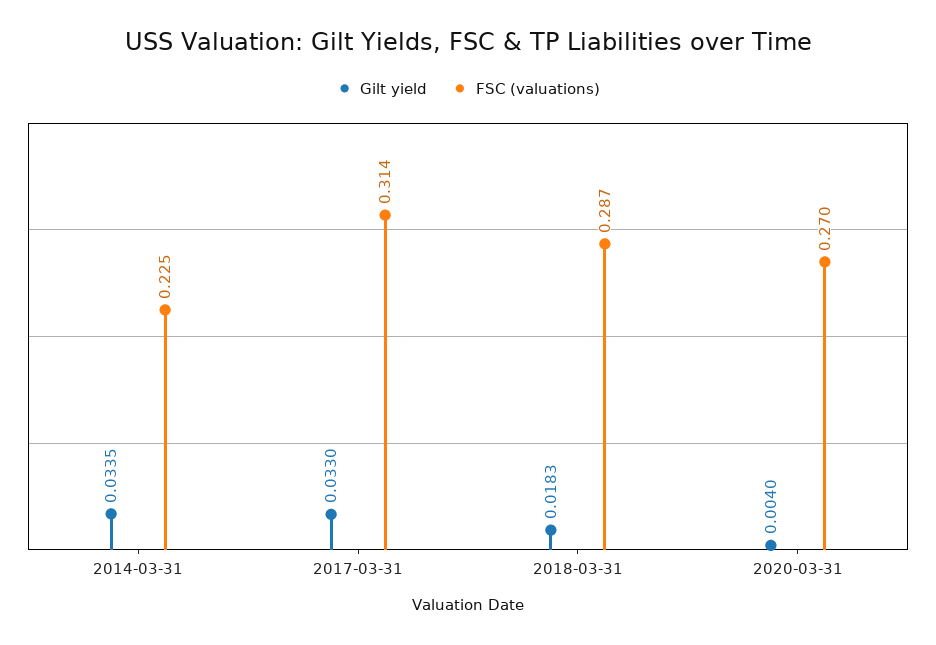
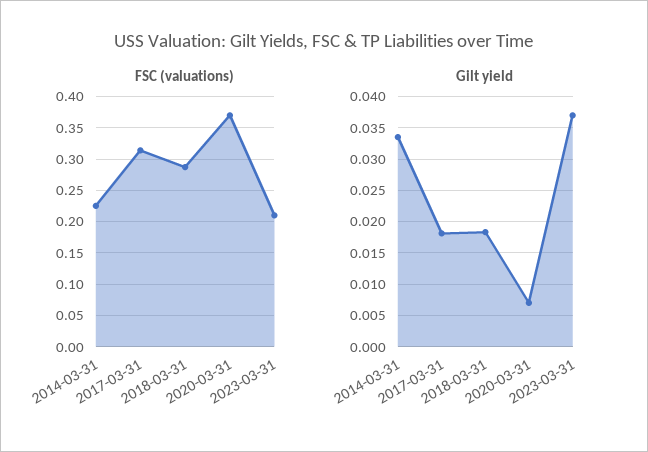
Gilt yield, 2017-03-31: 0.033 -> 0.018
Gilt yield, 2020-03-31: 0.004 -> 0.007
FSC (valuations), 2020-03-31: 0.27 -> 0.37
FSC (valuations), 2023-03-31: none -> 0.21
Gilt yield, 2023-03-31: none -> 0.037

